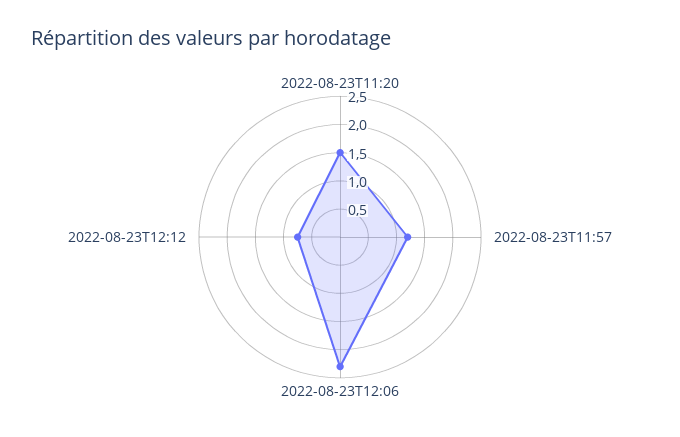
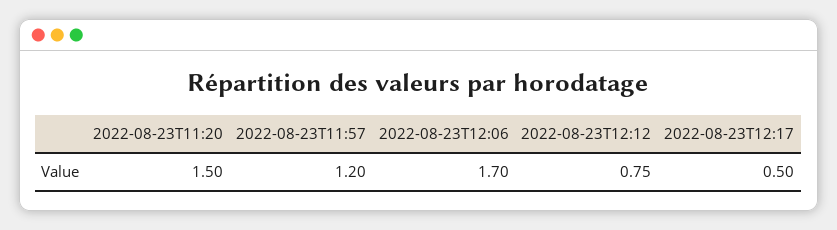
2022-08-23T12:06: 2.25 -> 1.7
2022-08-23T12:17: none -> 0.5

